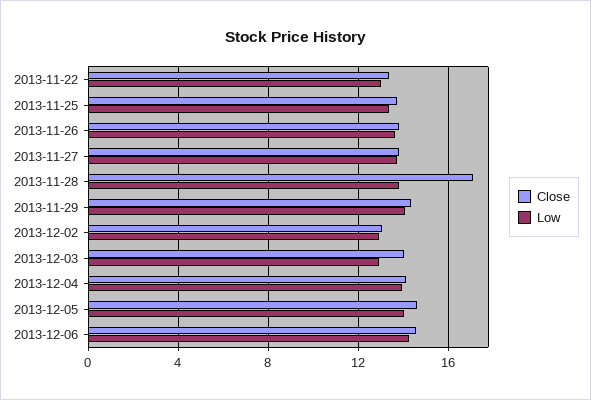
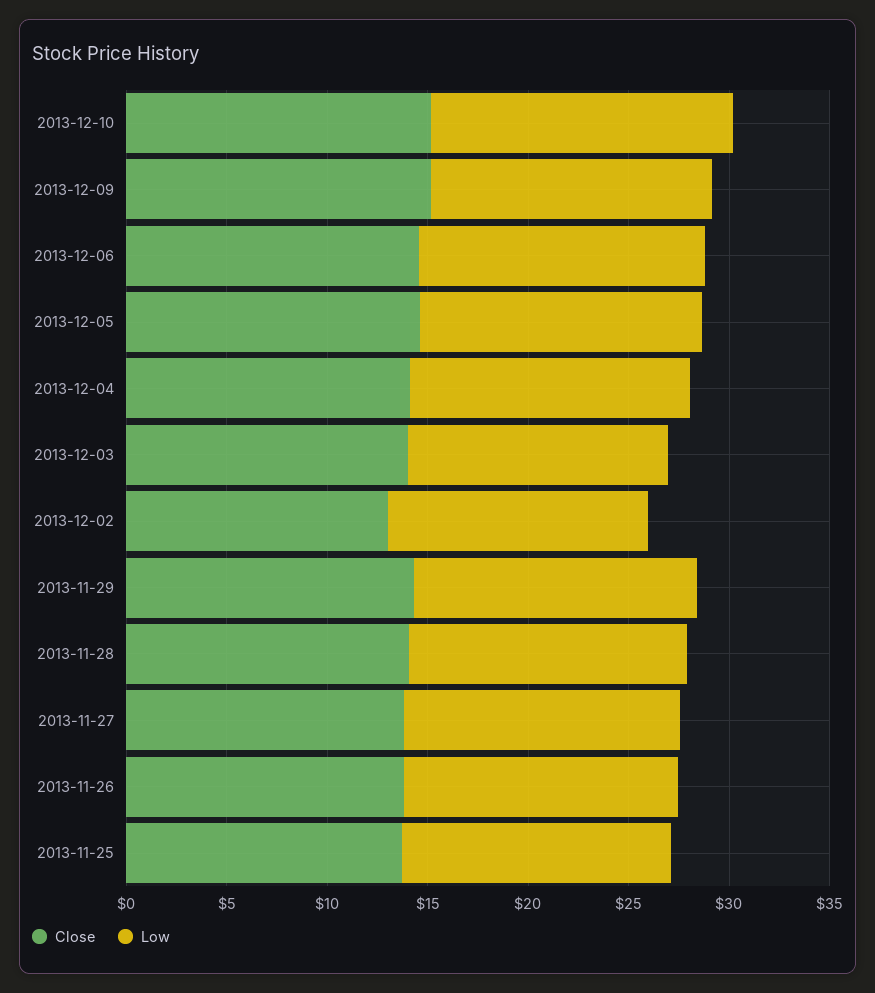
Close, 2013-11-22: 13.5 -> none
Low, 2013-11-22: 13 -> none
Close, 2013-11-28: 17 -> 14
Close, 2013-12-10: none -> 15
Low, 2013-12-10: none -> 15
Close, 2013-12-09: none -> 15
Low, 2013-12-09: none -> 14

